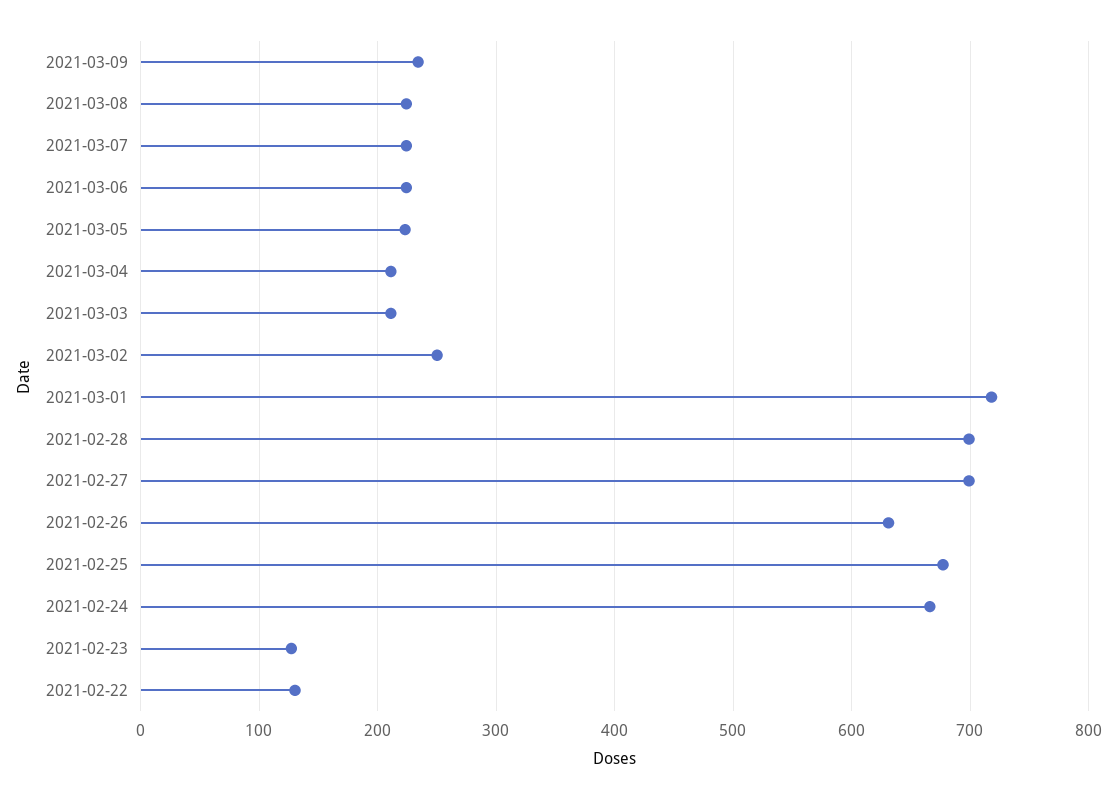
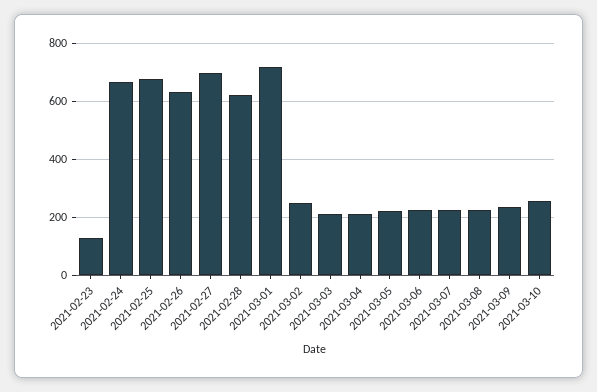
2021-02-28: 700 -> 625
2021-02-22: 130 -> none
2021-03-10: none -> 250

